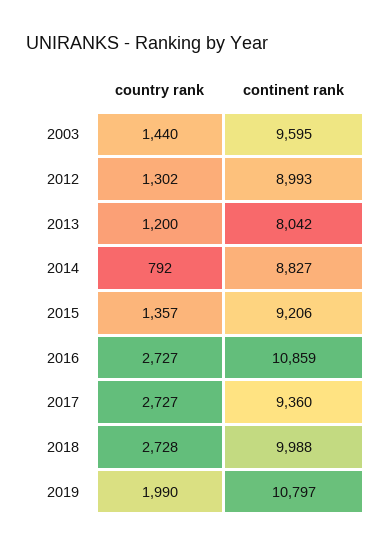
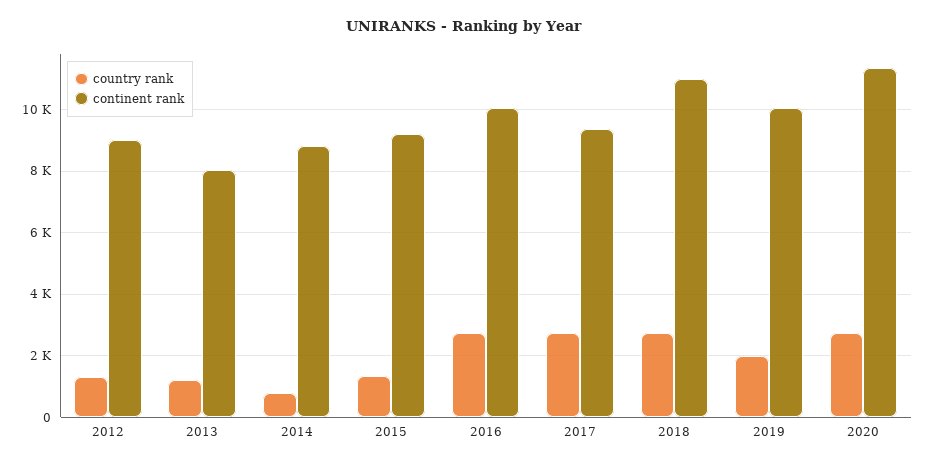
country rank, 2003: 1440 -> none
continent rank, 2003: 9595 -> none
continent rank, 2016: 10859 -> 10000
continent rank, 2018: 9988 -> 11000
continent rank, 2019: 10797 -> 10000
country rank, 2020: none -> 2800
continent rank, 2020: none -> 11400

